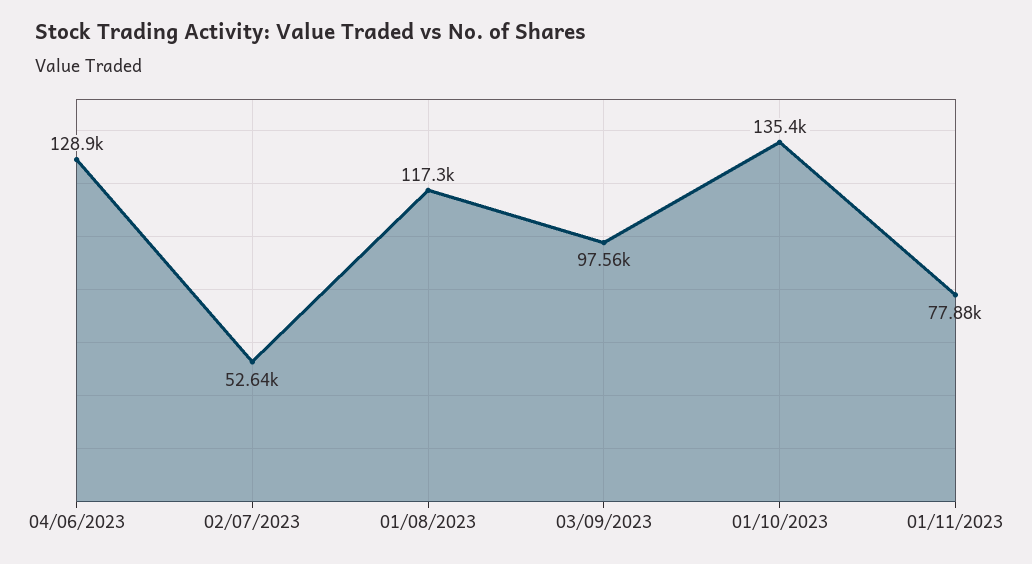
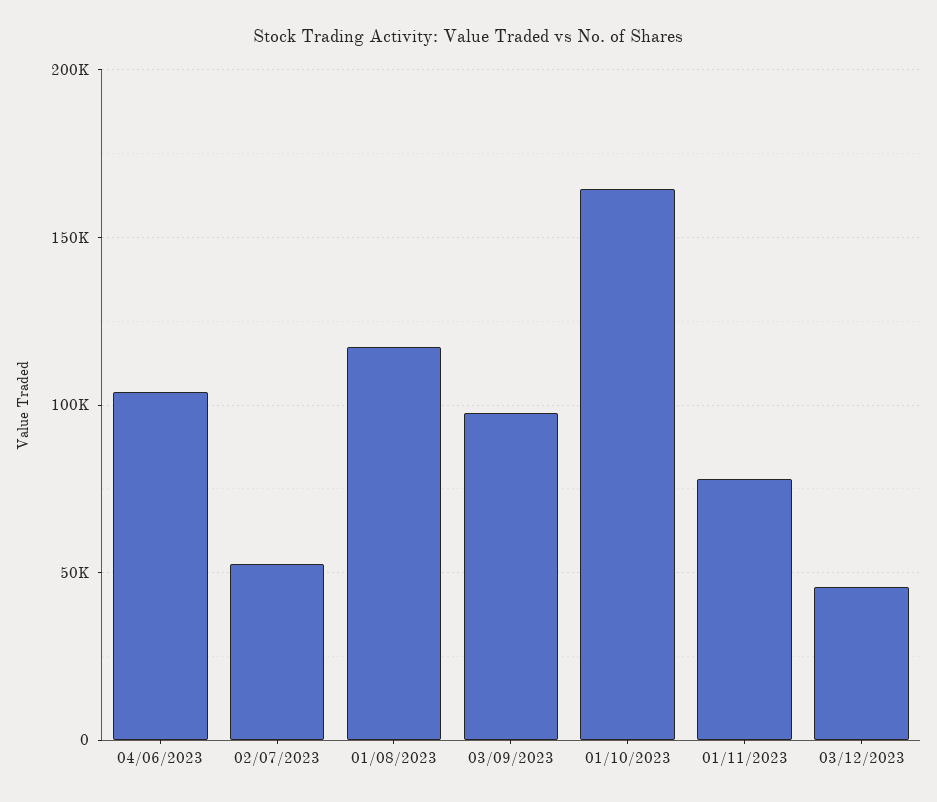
04/06/2023: 128900 -> 105000
01/10/2023: 135400 -> 165000
03/12/2023: none -> 45000

